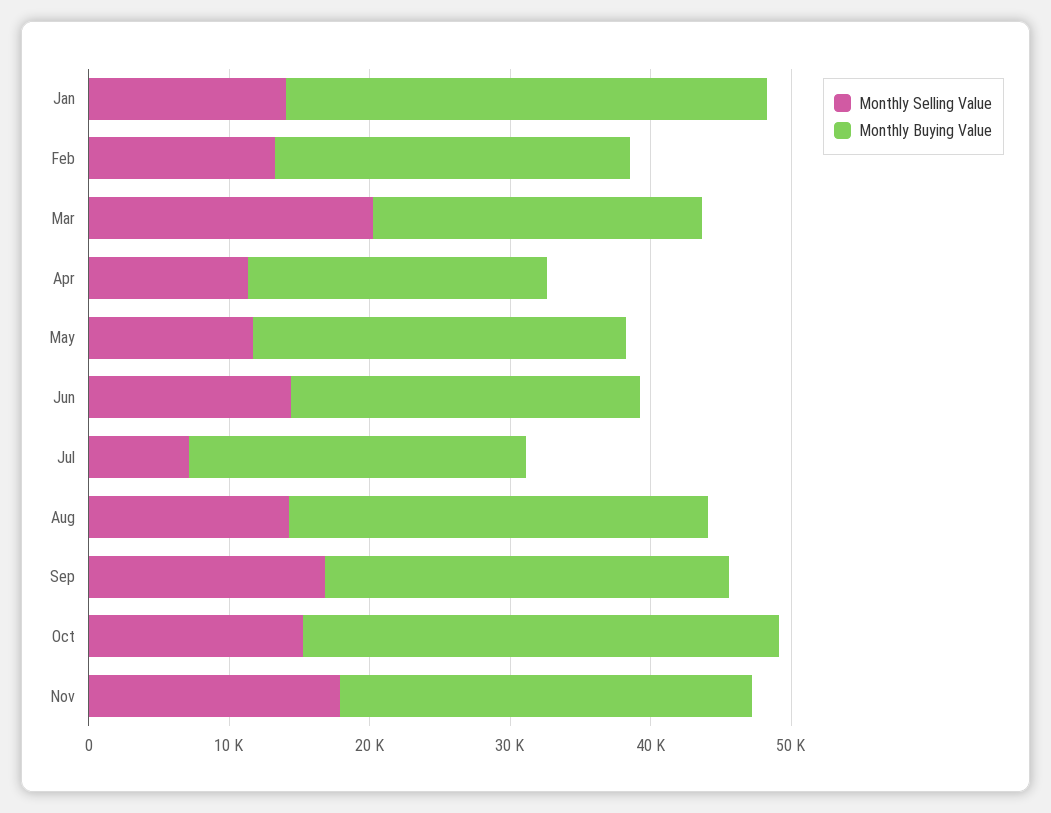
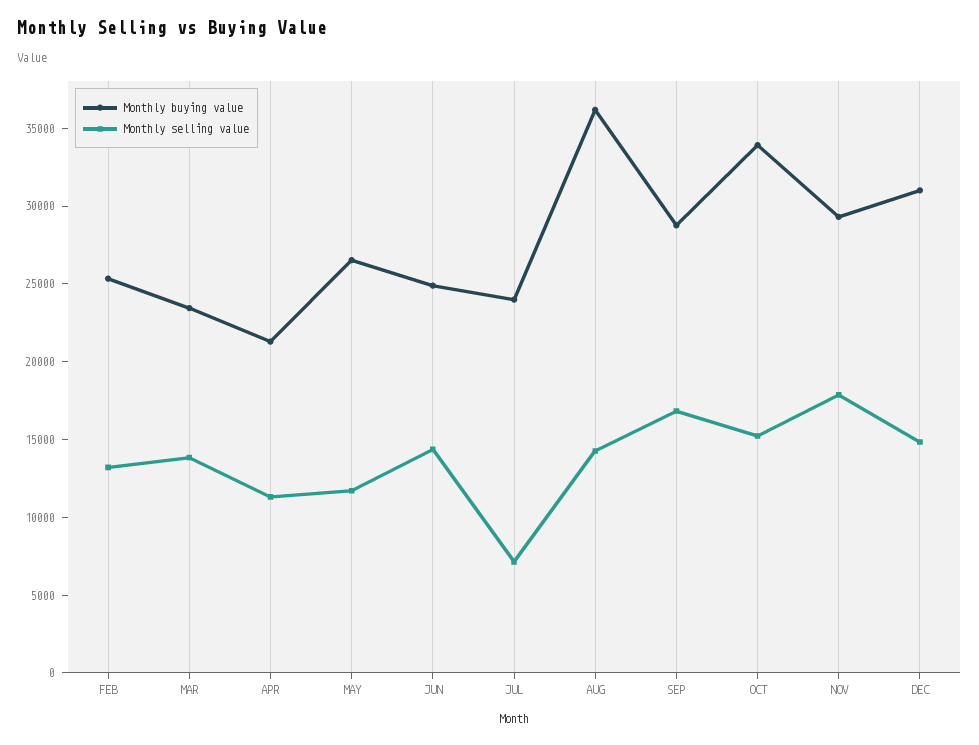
Monthly Selling Value, Jan: 14000 -> none
Monthly Buying Value, Jan: 34000 -> none
Monthly Selling Value, Mar: 20000 -> 14000
Monthly Buying Value, Aug: 30000 -> 36000
Monthly Buying Value, DEC: none -> 31000
Monthly Selling Value, DEC: none -> 15000

